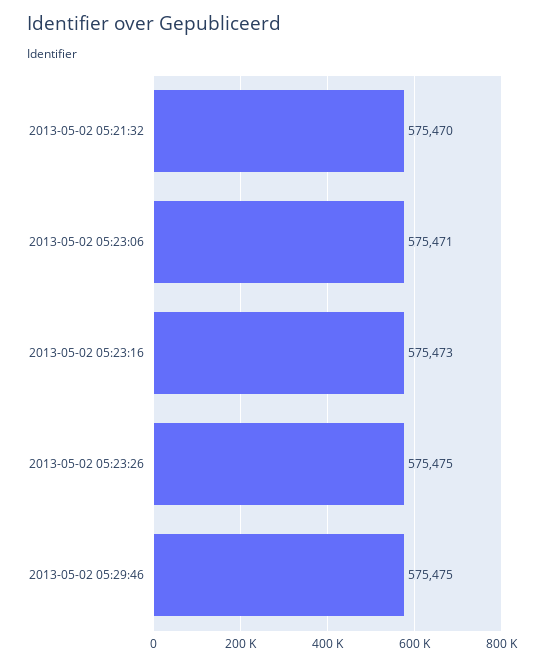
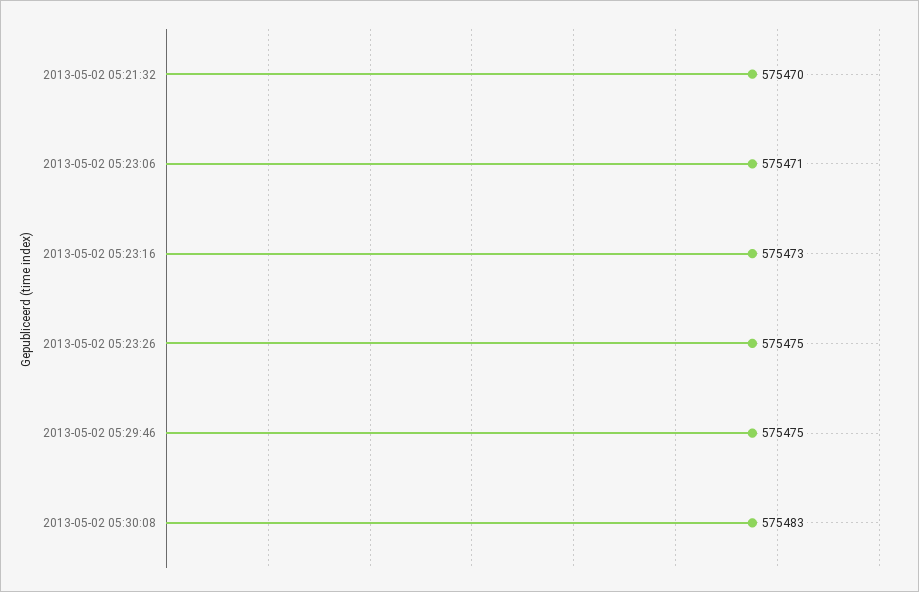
2013-05-02 05:30:08: none -> 575483

